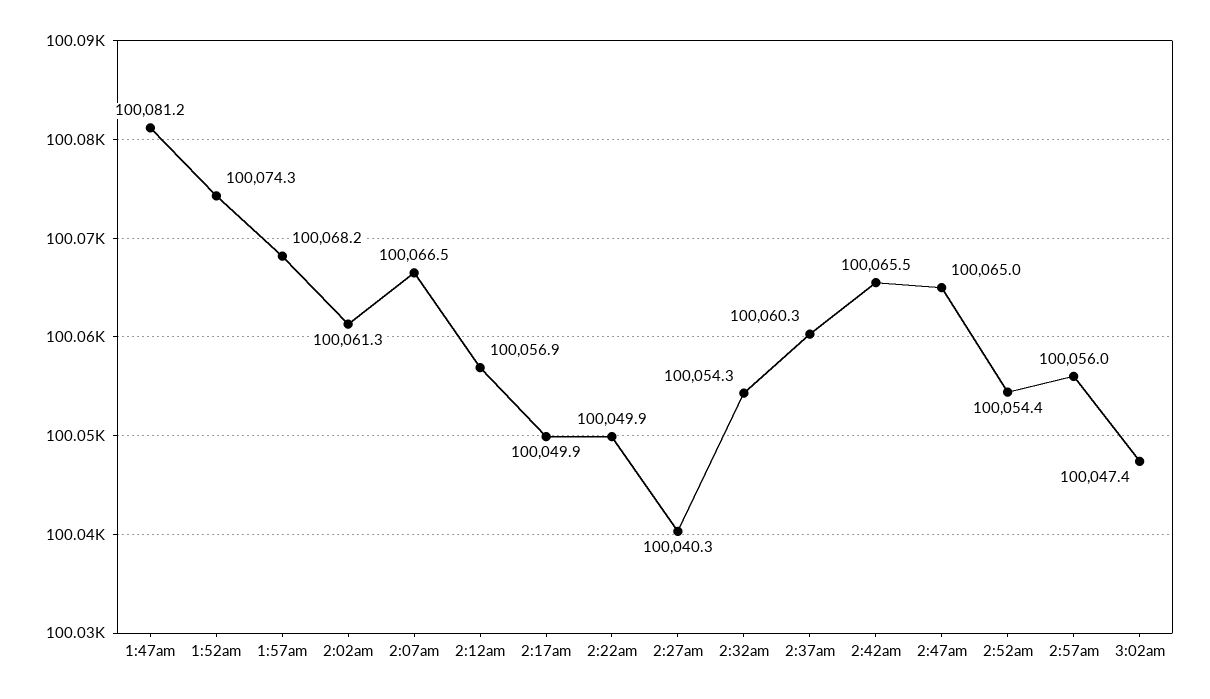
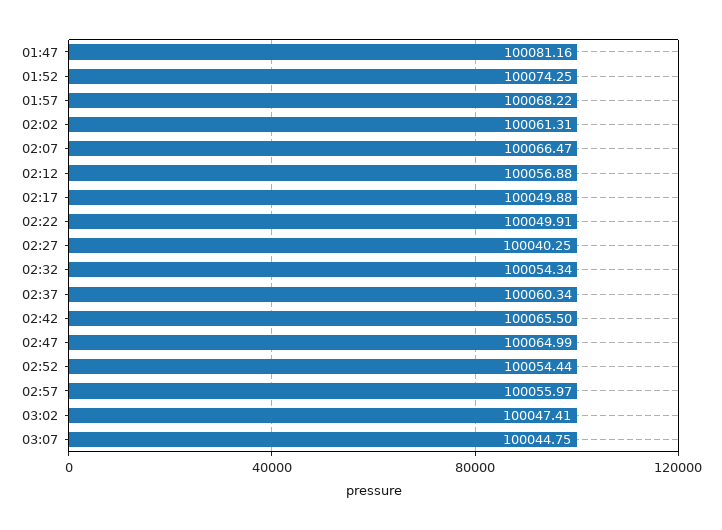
03:07: none -> 100044.75

